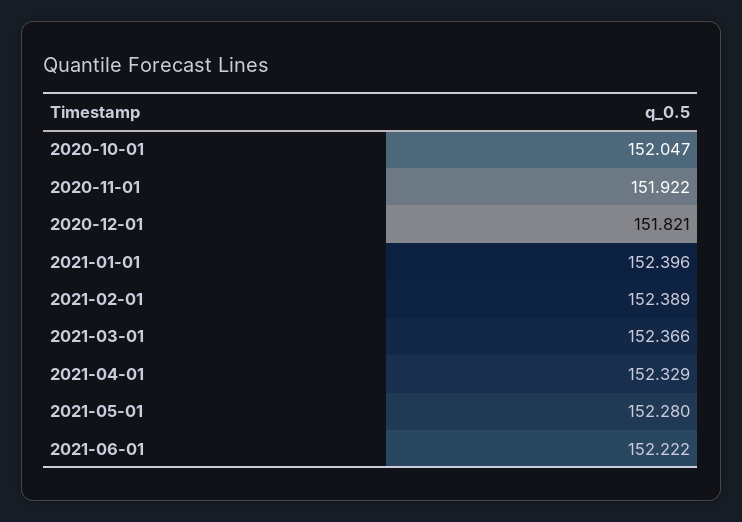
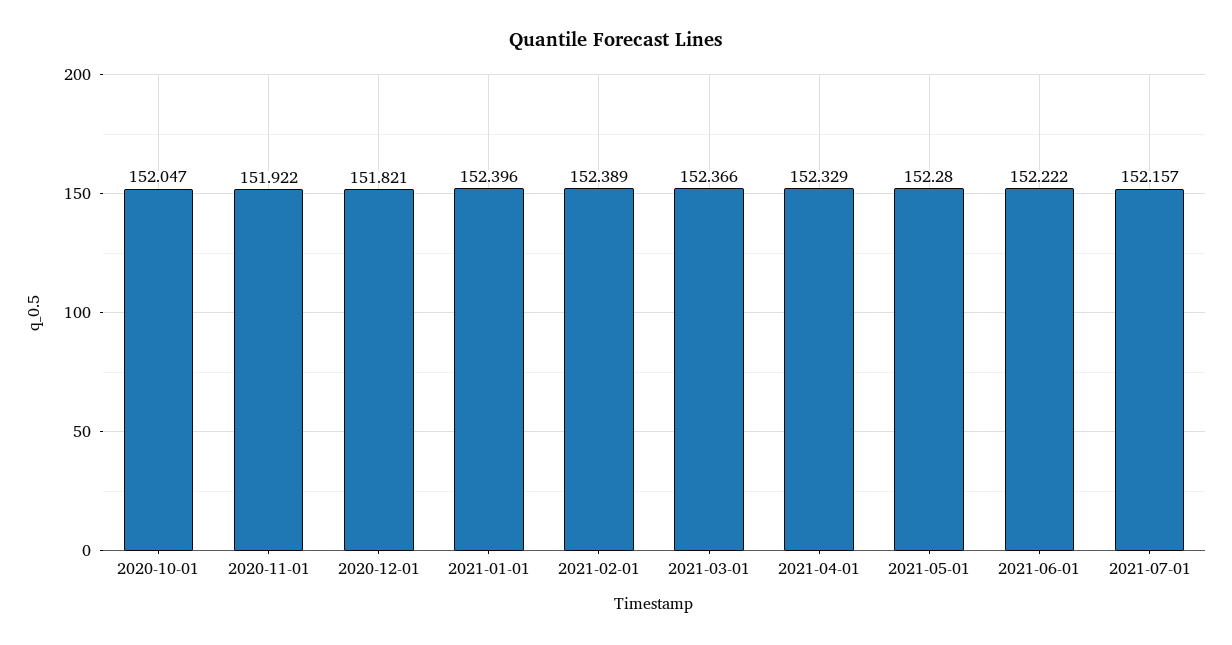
2021-07-01: none -> 152.157

